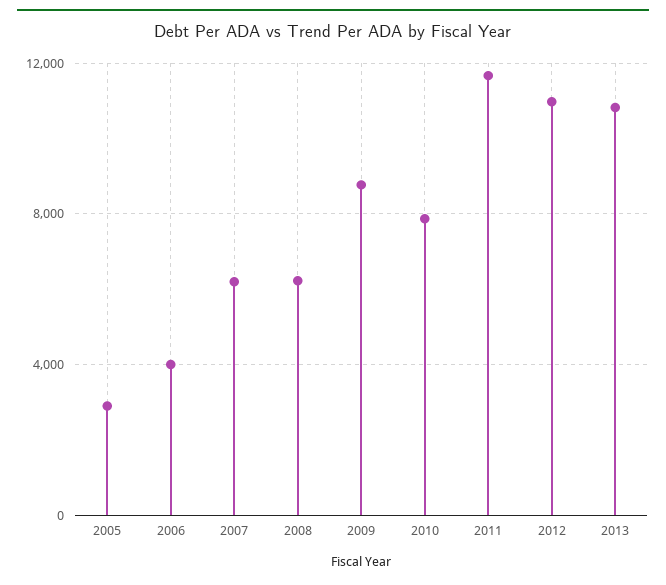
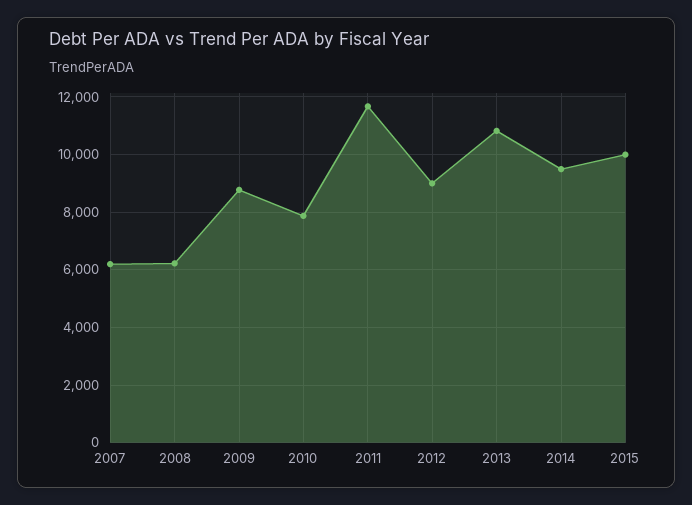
2005: 3000 -> none
2006: 4000 -> none
2012: 11000 -> 9000
2014: none -> 9500
2015: none -> 10000

